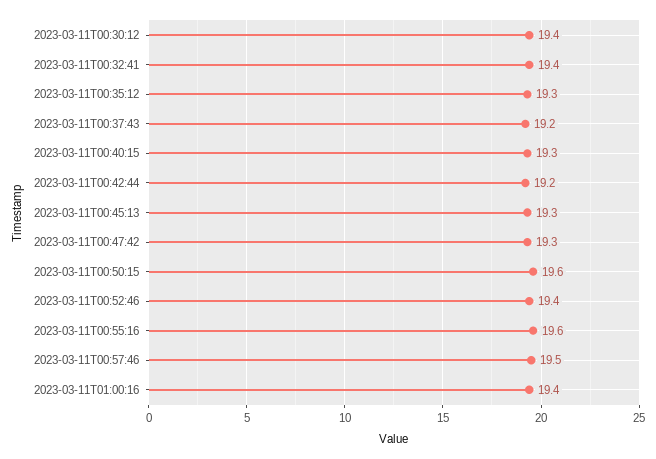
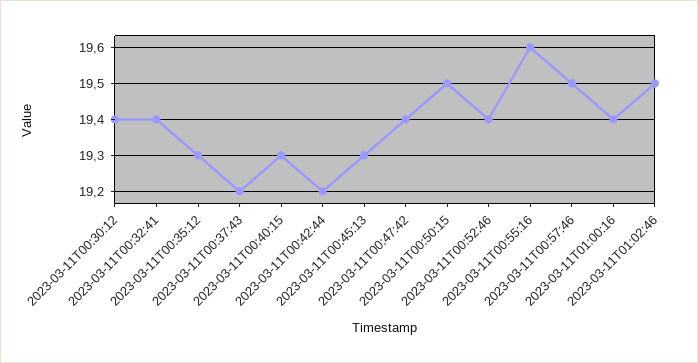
2023-03-11T00:47:42: 19.3 -> 19.4
2023-03-11T00:50:15: 19.6 -> 19.5
2023-03-11T01:02:46: none -> 19.5

